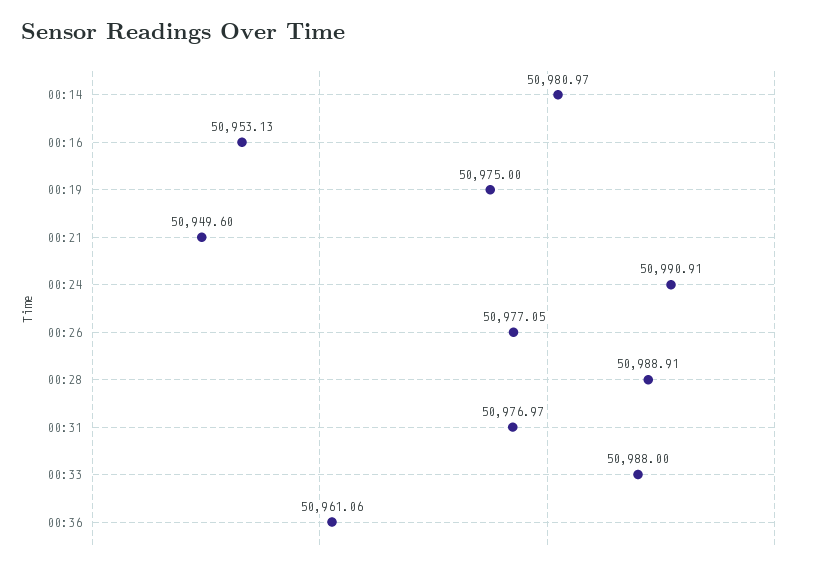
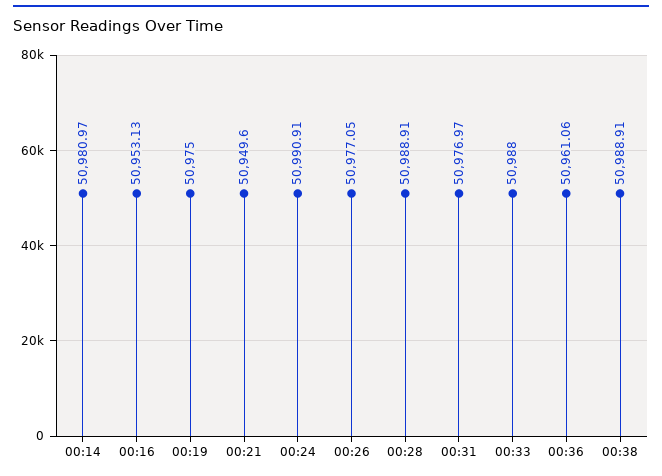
00:38: none -> 50988.91

